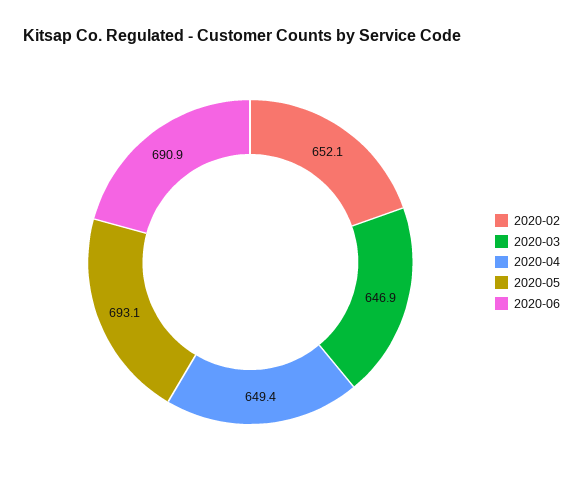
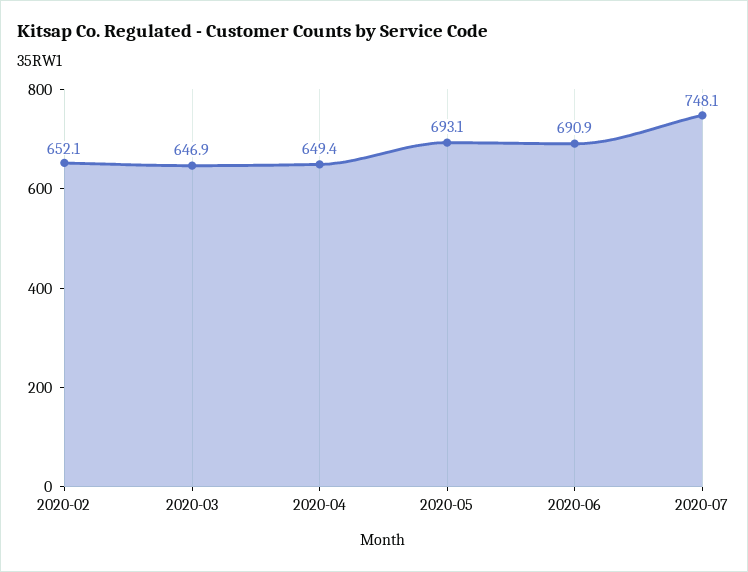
2020-07: none -> 748.1

